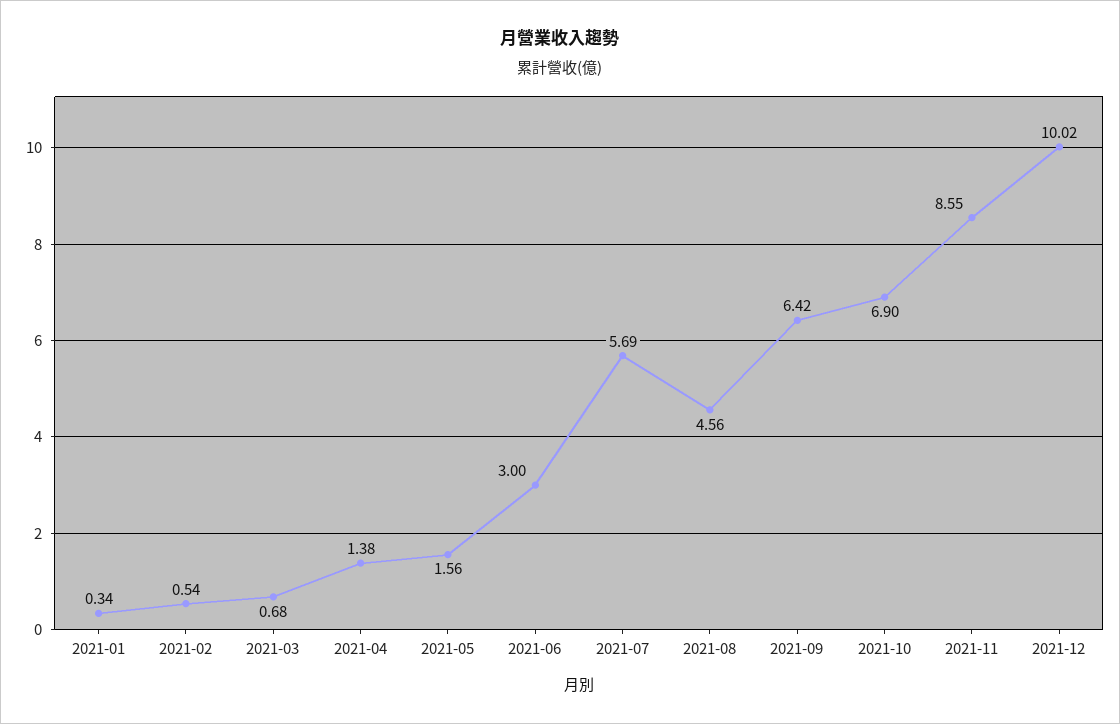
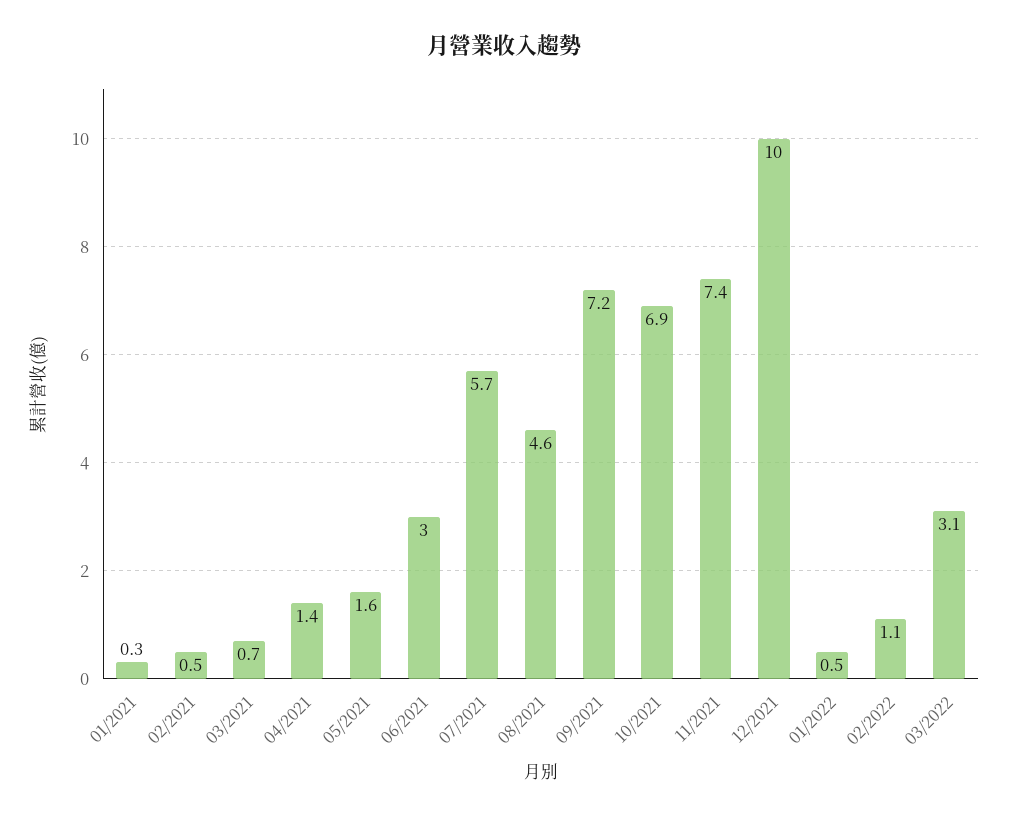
2021-09: 6.42 -> 7.2
2021-11: 8.55 -> 7.4
01/2022: none -> 0.5
02/2022: none -> 1.1
03/2022: none -> 3.1

